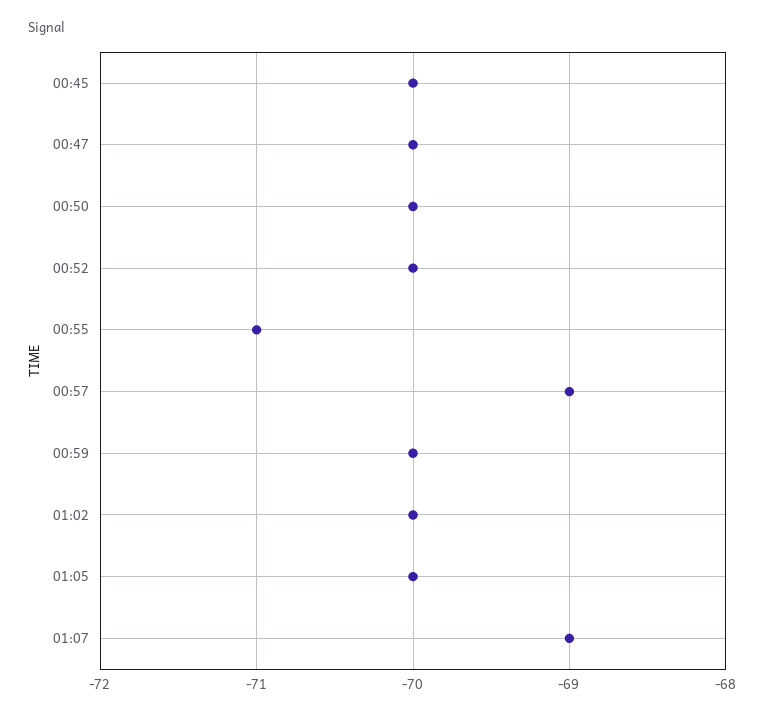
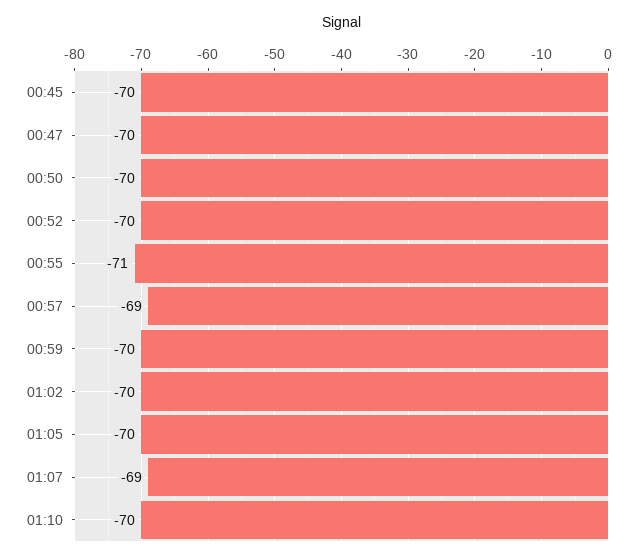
01:10: none -> -70

